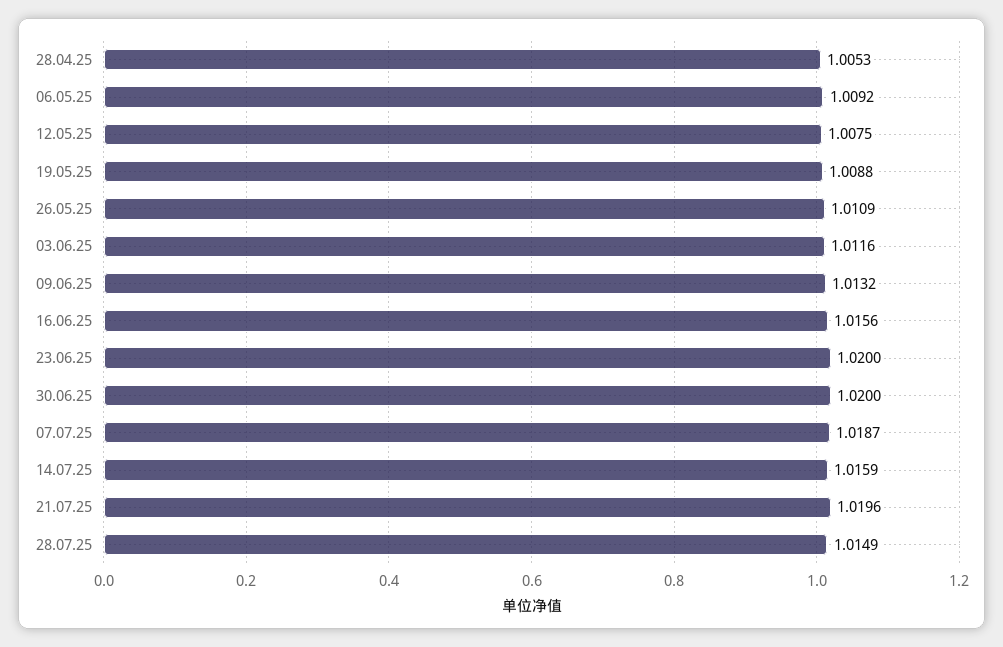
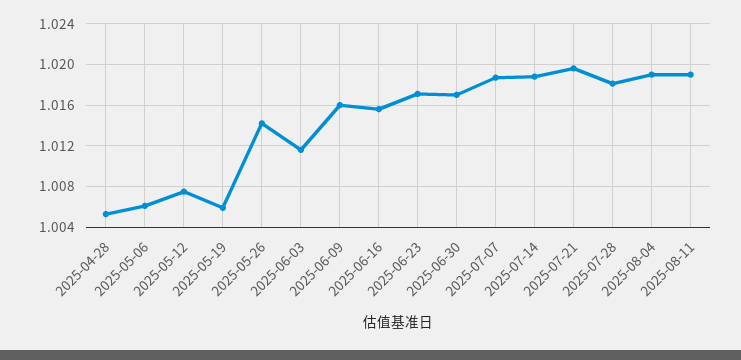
06.05.25: 1.0092 -> 1.006
19.05.25: 1.0088 -> 1.006
26.05.25: 1.0109 -> 1.014
09.06.25: 1.0132 -> 1.016
23.06.25: 1.02 -> 1.017
30.06.25: 1.02 -> 1.017
14.07.25: 1.0159 -> 1.019
28.07.25: 1.0149 -> 1.018
2025-08-04: none -> 1.019
2025-08-11: none -> 1.019

